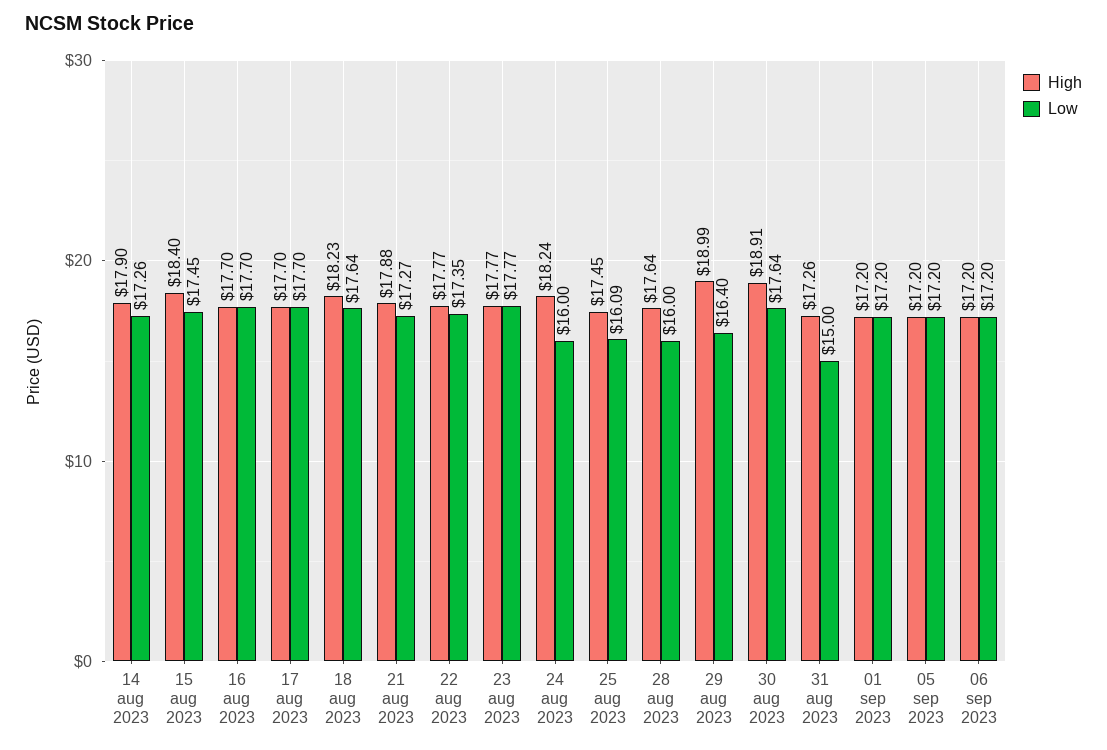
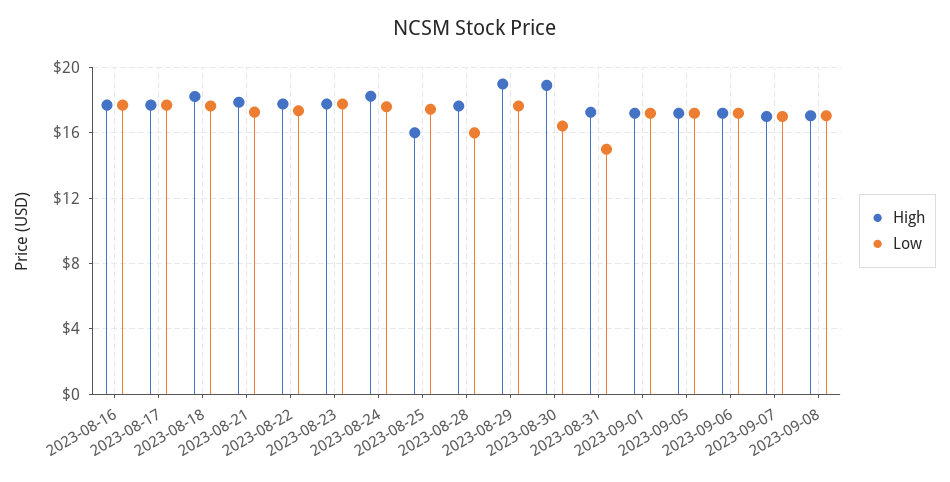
High, 14 aug 2023: 17.9 -> none
Low, 14 aug 2023: 17.26 -> none
High, 15 aug 2023: 18.4 -> none
Low, 15 aug 2023: 17.45 -> none
Low, 24 aug 2023: 16 -> 17.5
High, 25 aug 2023: 17.45 -> 16
Low, 25 aug 2023: 16.09 -> 17.5
Low, 29 aug 2023: 16.4 -> 17.5
Low, 30 aug 2023: 17.64 -> 16.5
High, 2023-09-07: none -> 17
Low, 2023-09-07: none -> 17
High, 2023-09-08: none -> 17
Low, 2023-09-08: none -> 17

